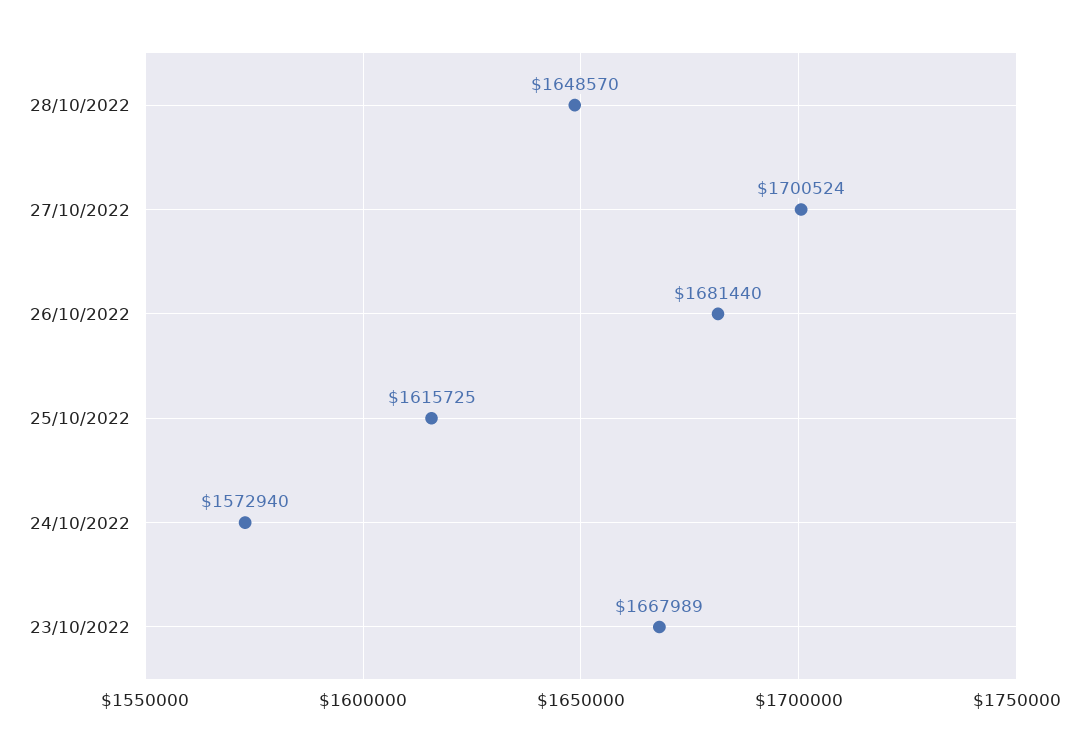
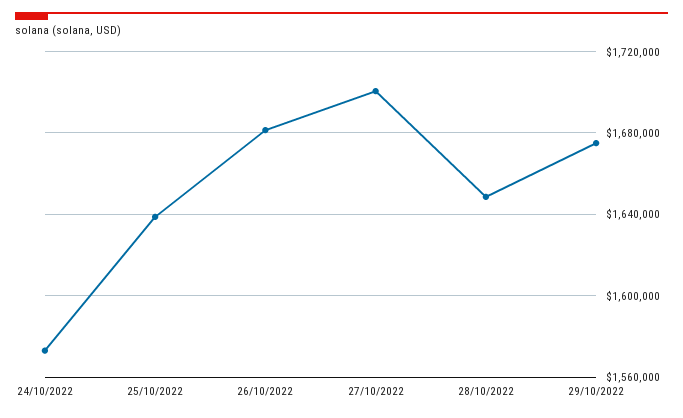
25/10/2022: 1615725 -> 1640000
23/10/2022: 1667989 -> none
29/10/2022: none -> 1675000

